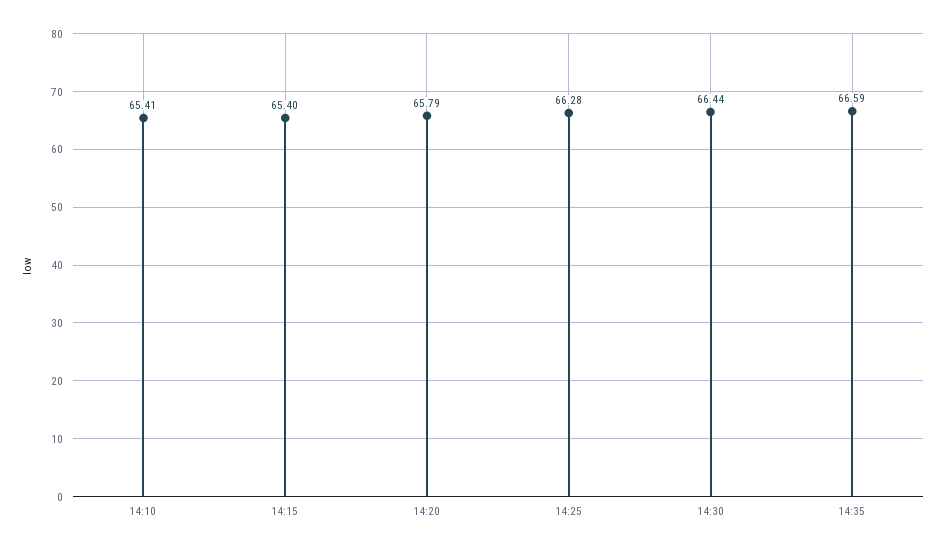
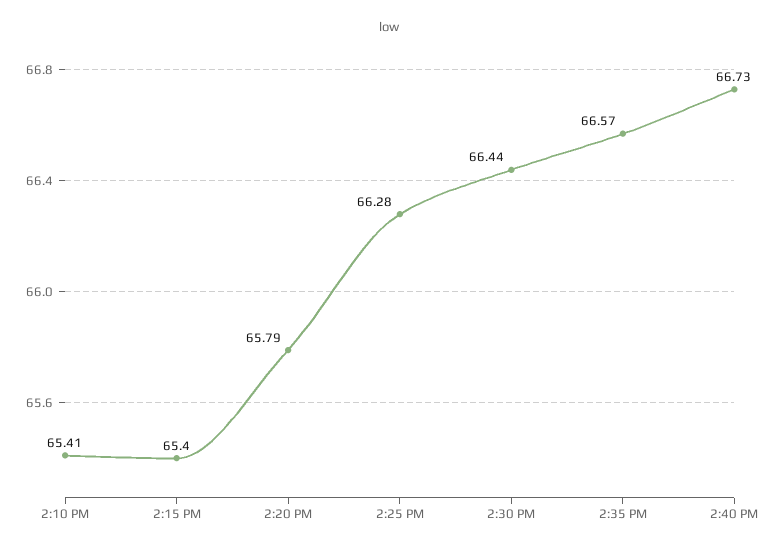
14:35: 66.59 -> 66.57
2:40 PM: none -> 66.73

